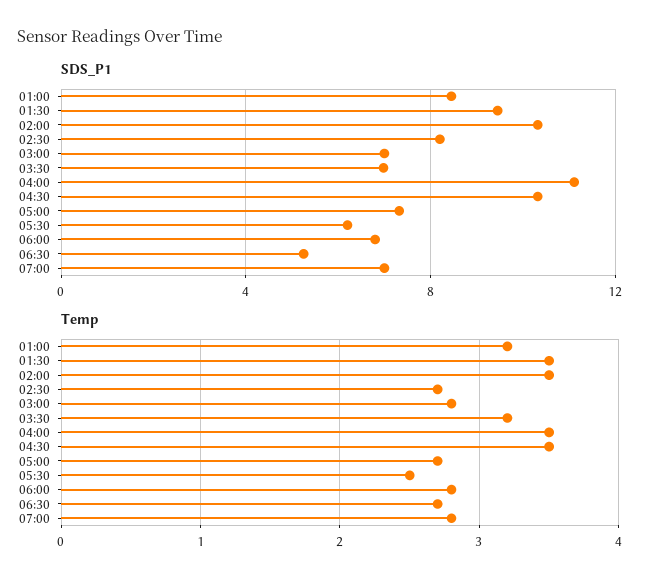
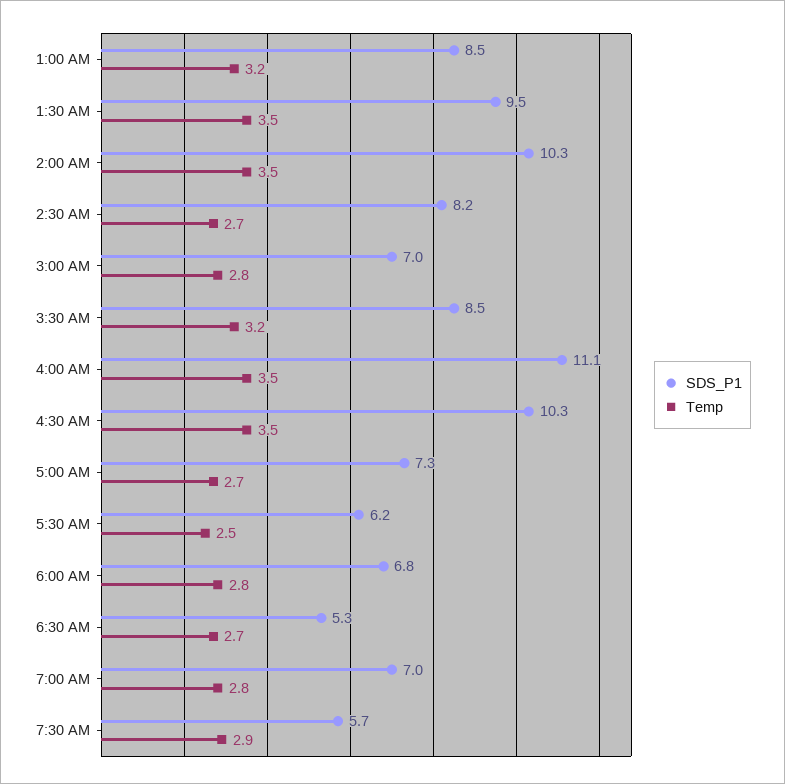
SDS_P1, 03:30: 7 -> 8.5
SDS_P1, 7:30 AM: none -> 5.7
Temp, 7:30 AM: none -> 2.9

